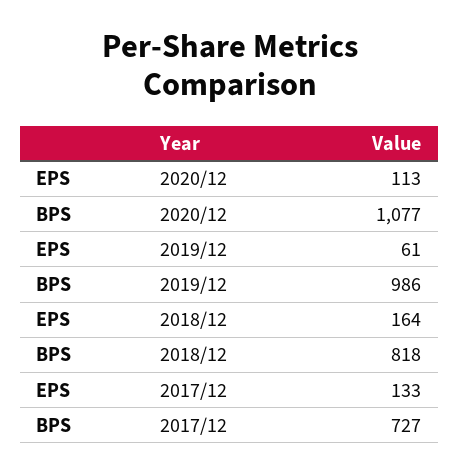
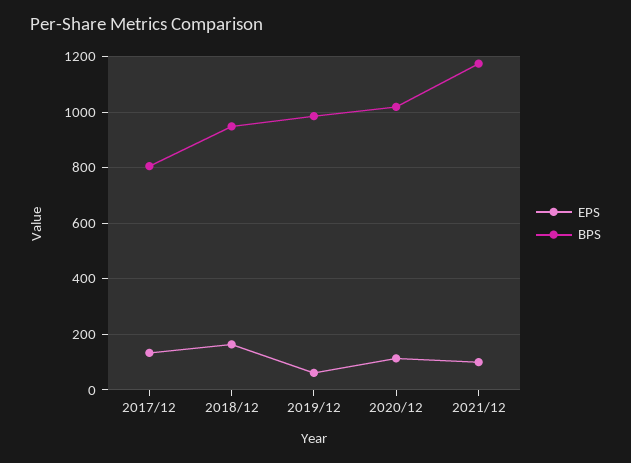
BPS, 2020/12: 1077 -> 1025
BPS, 2018/12: 818 -> 950
BPS, 2017/12: 727 -> 800
EPS, 2021/12: none -> 100
BPS, 2021/12: none -> 1175

